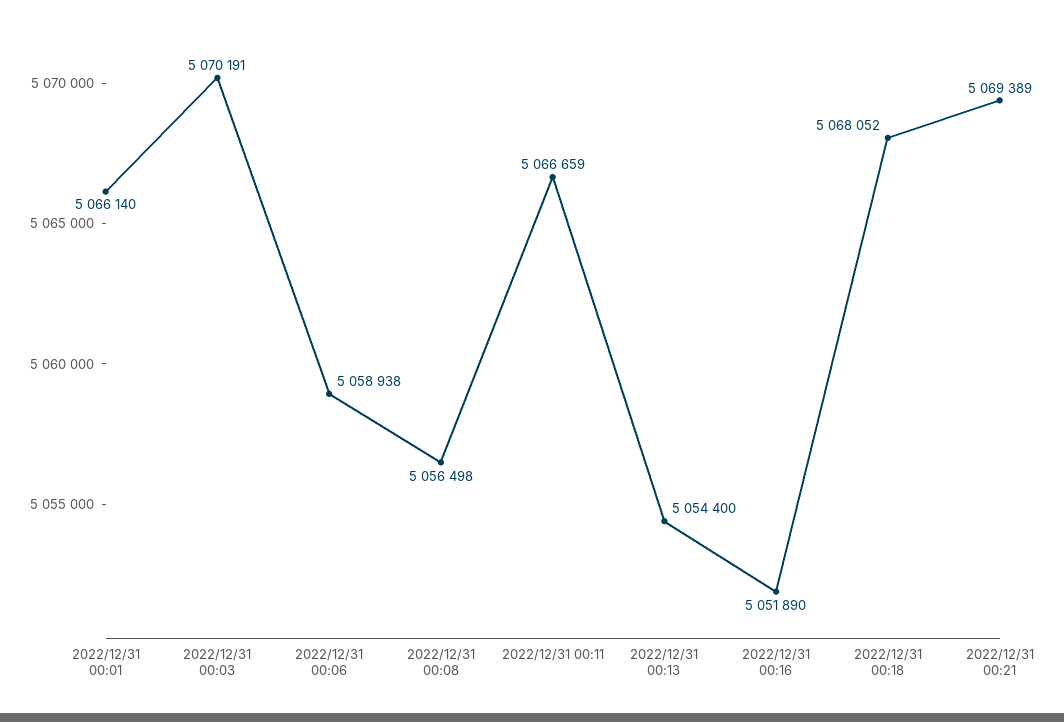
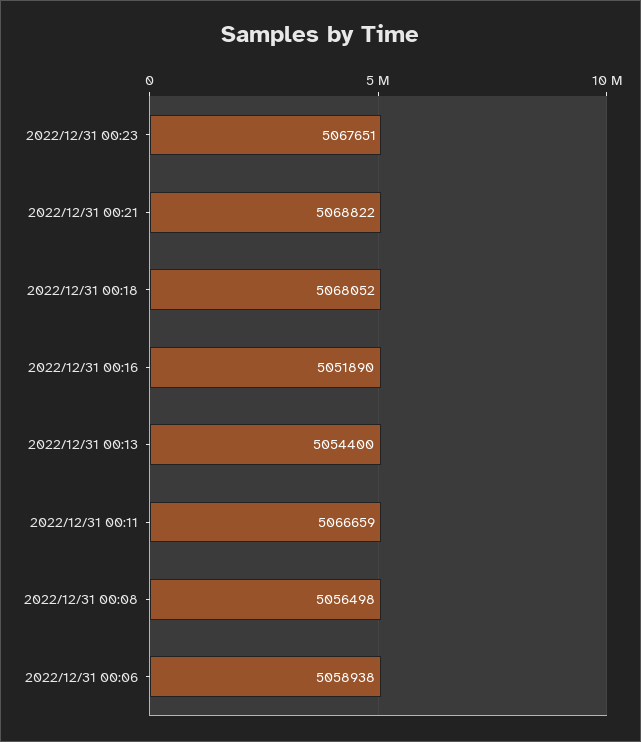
2022/12/31 00:01: 5066140 -> none
2022/12/31 00:03: 5070191 -> none
2022/12/31 00:21: 5069389 -> 5068822
2022/12/31 00:23: none -> 5067651

